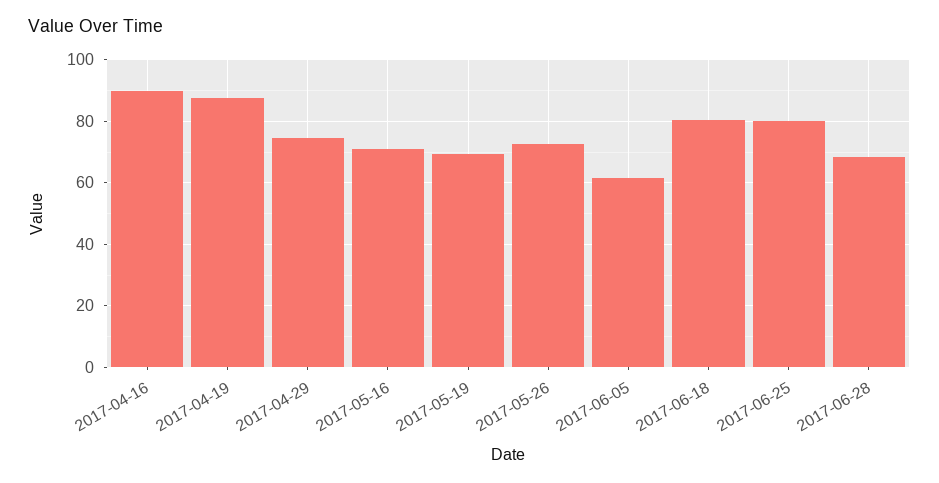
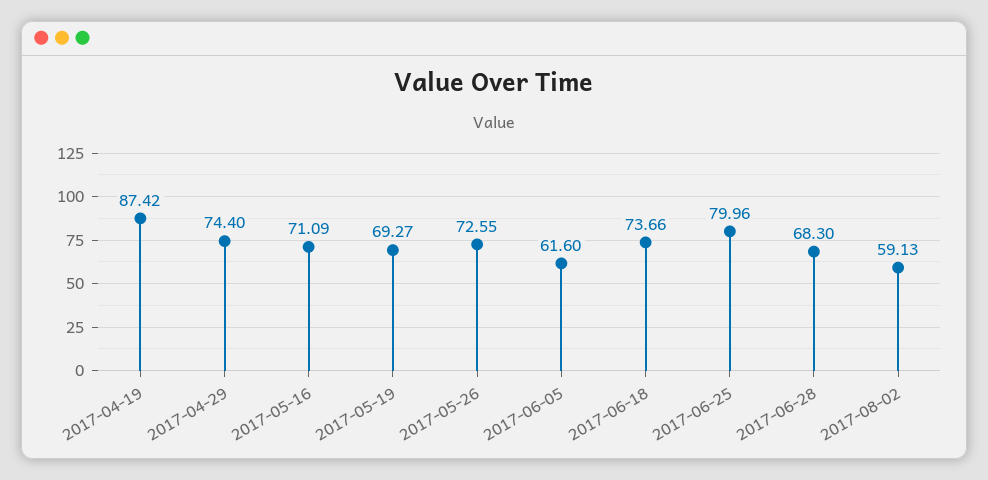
2017-04-16: 90 -> none
2017-06-18: 80 -> 73.66
2017-08-02: none -> 59.13

